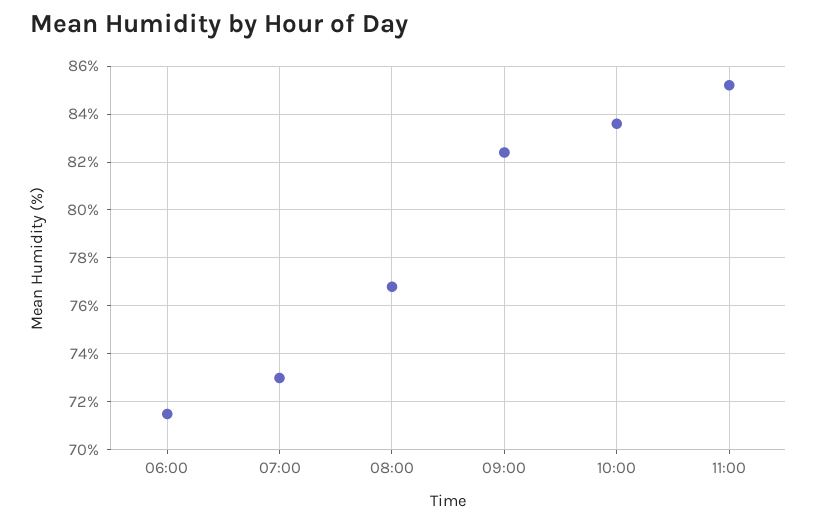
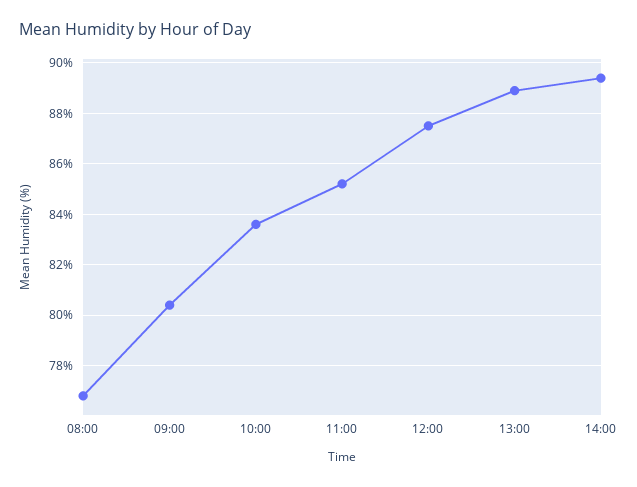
06:00: 71.5 -> none
07:00: 73 -> none
09:00: 82.5 -> 80.5
12:00: none -> 87.5
13:00: none -> 89
14:00: none -> 89.5

